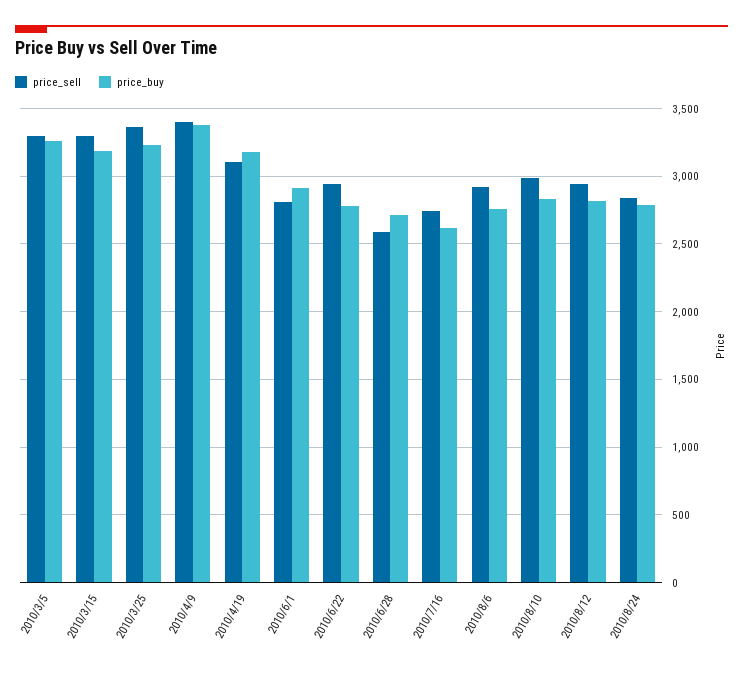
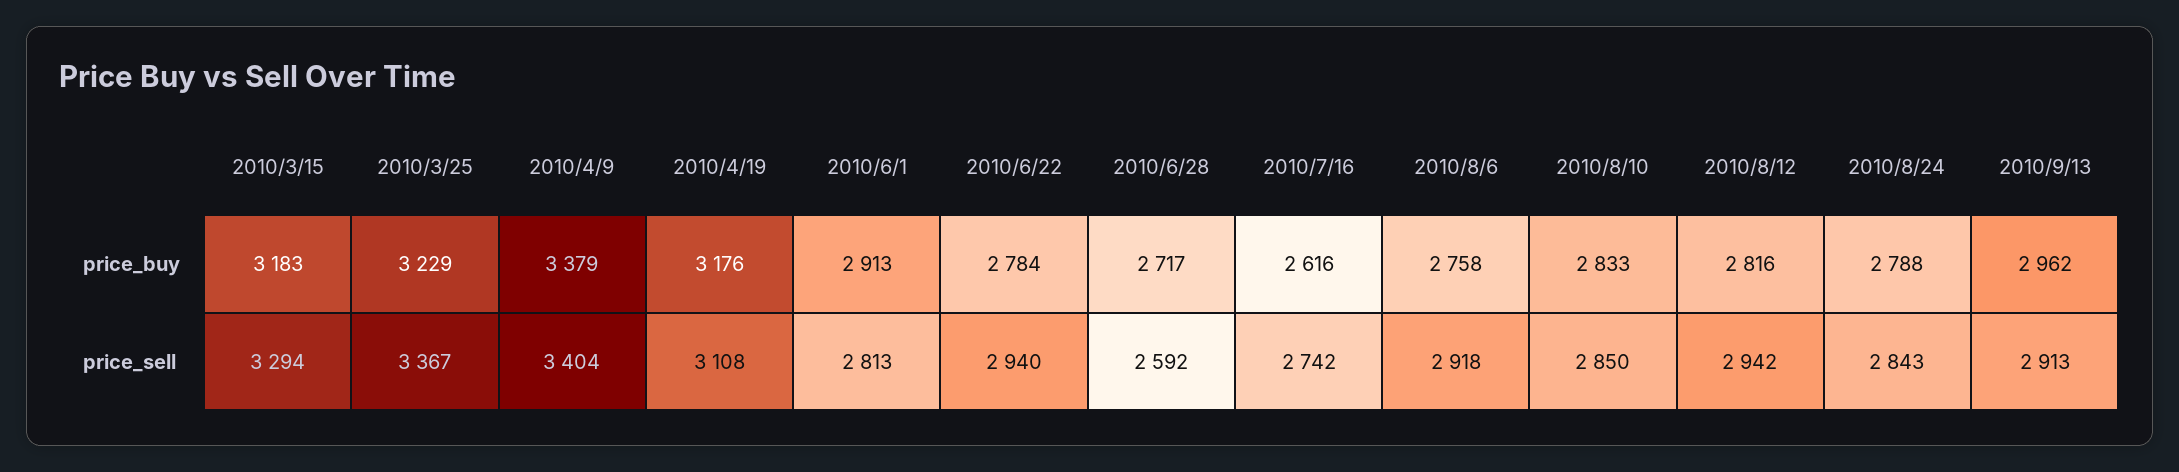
price_sell, 2010/3/5: 3300 -> none
price_buy, 2010/3/5: 3250 -> none
price_sell, 2010/8/10: 3000 -> 2850
price_buy, 2010/9/13: none -> 2962
price_sell, 2010/9/13: none -> 2913

